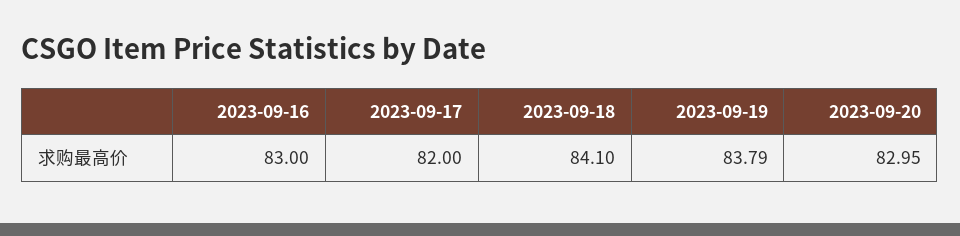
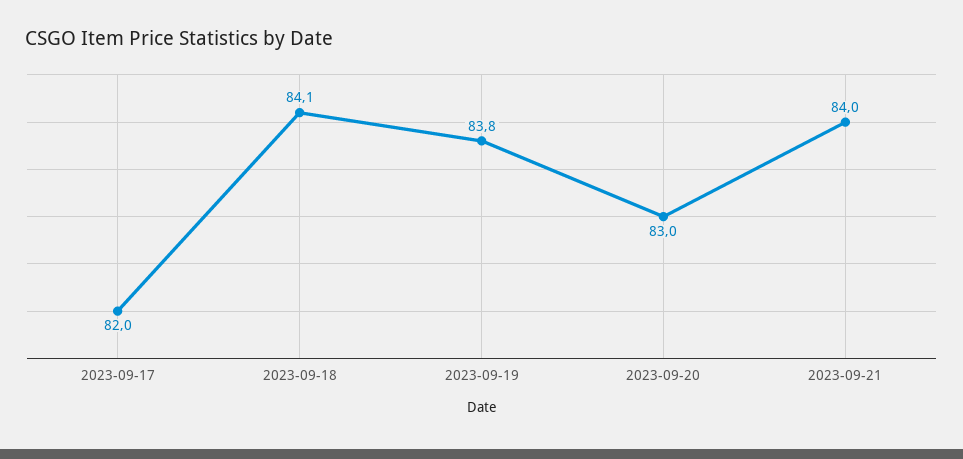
2023-09-16: 83 -> none
2023-09-19: 83.79 -> 83.8
2023-09-20: 82.95 -> 83
2023-09-21: none -> 84

